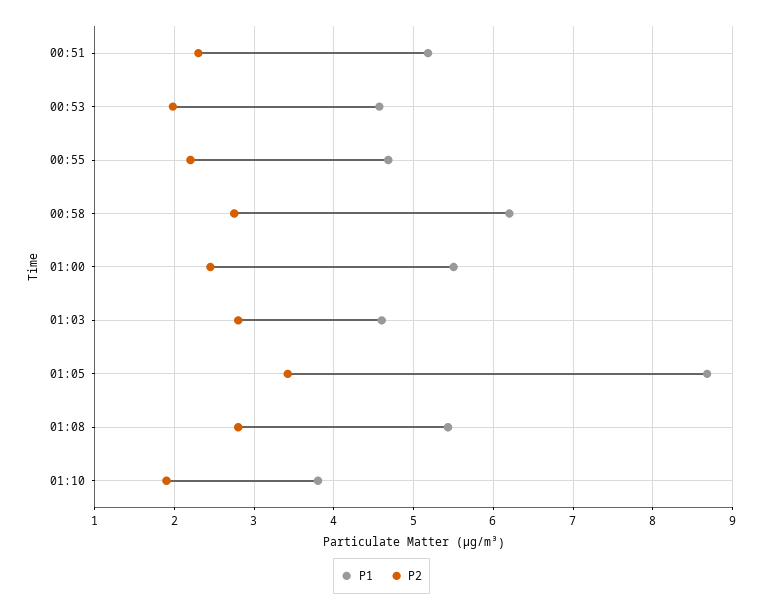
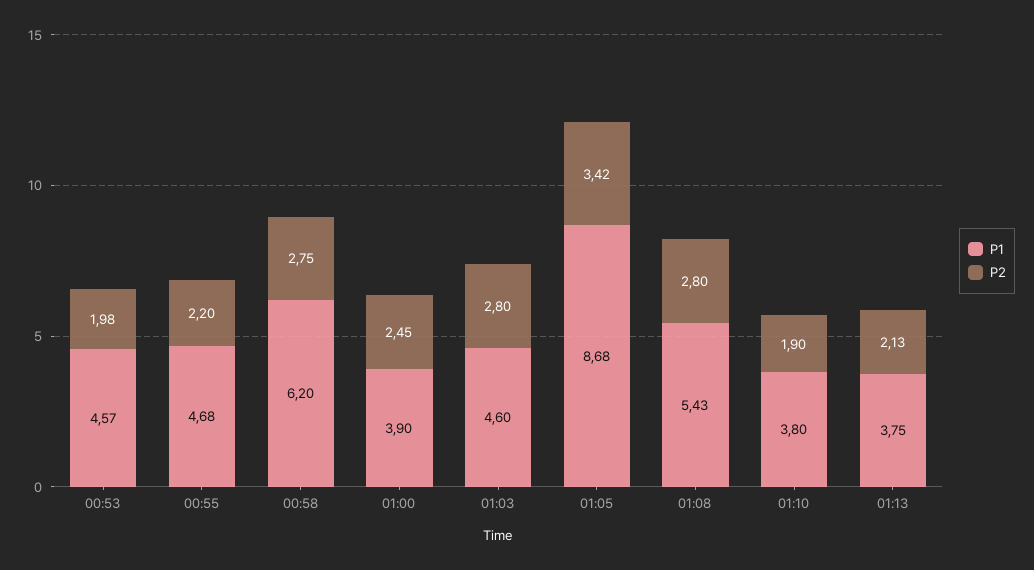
P1, 00:51: 5.2 -> none
P2, 00:51: 2.3 -> none
P1, 01:00: 5.5 -> 3.9
P1, 01:13: none -> 3.75
P2, 01:13: none -> 2.13

